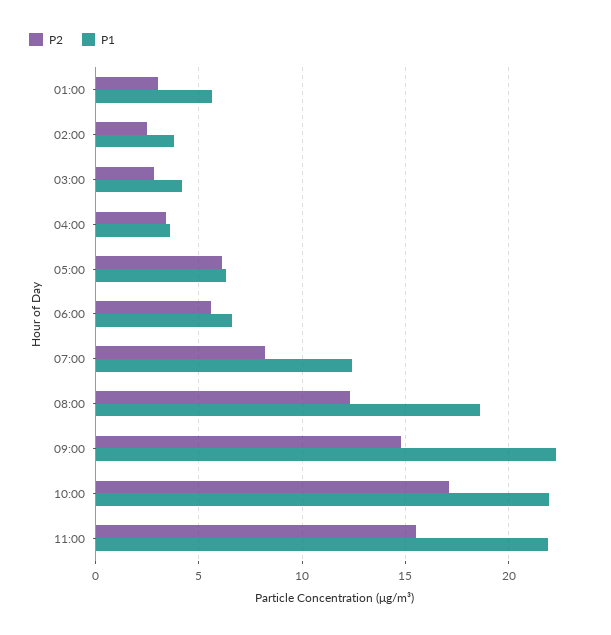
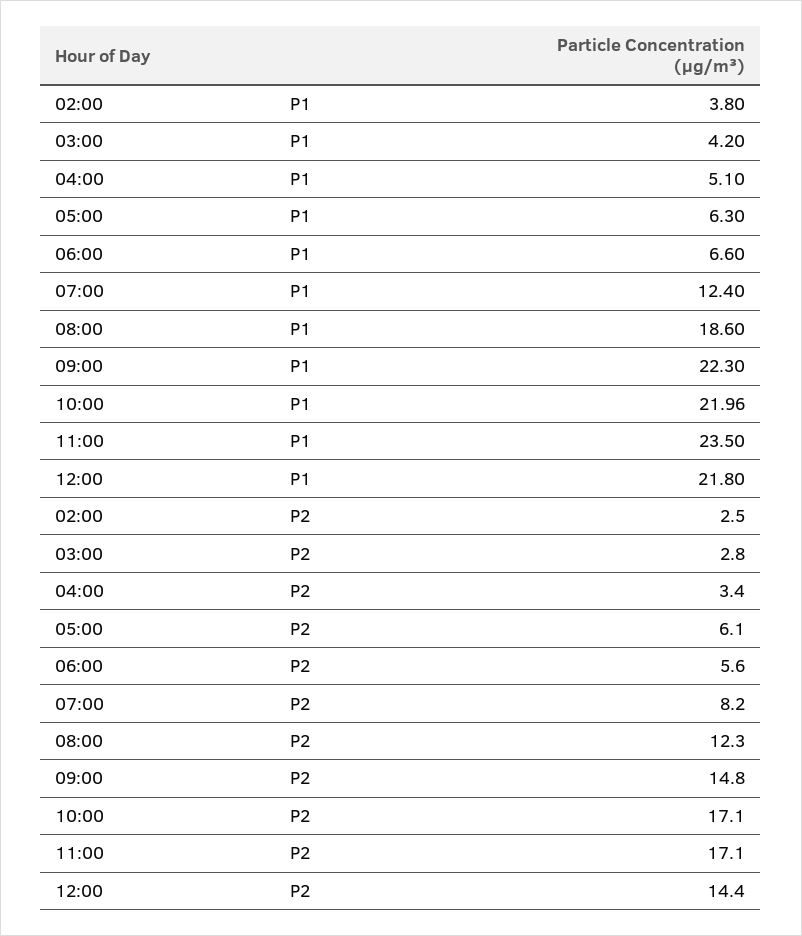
P2, 01:00: 3 -> none
P1, 01:00: 5.5 -> none
P1, 04:00: 3.5 -> 5.1
P2, 11:00: 15.5 -> 17.1
P1, 11:00: 22 -> 23.5
P1, 12:00: none -> 21.8
P2, 12:00: none -> 14.4

